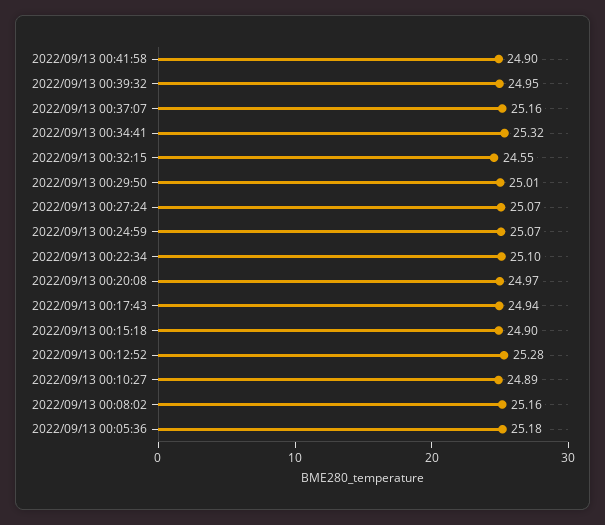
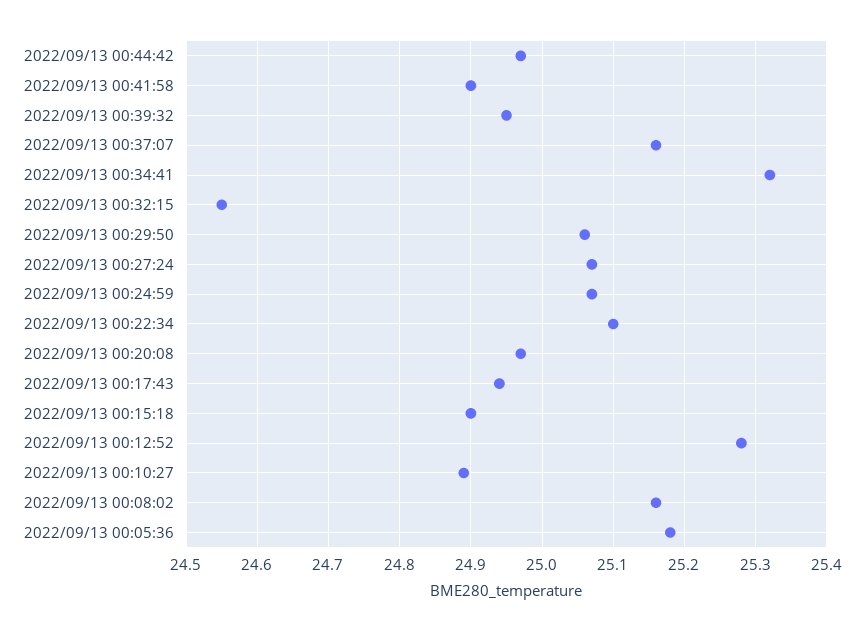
2022/09/13 00:29:50: 25.01 -> 25.06
2022/09/13 00:44:42: none -> 24.97

